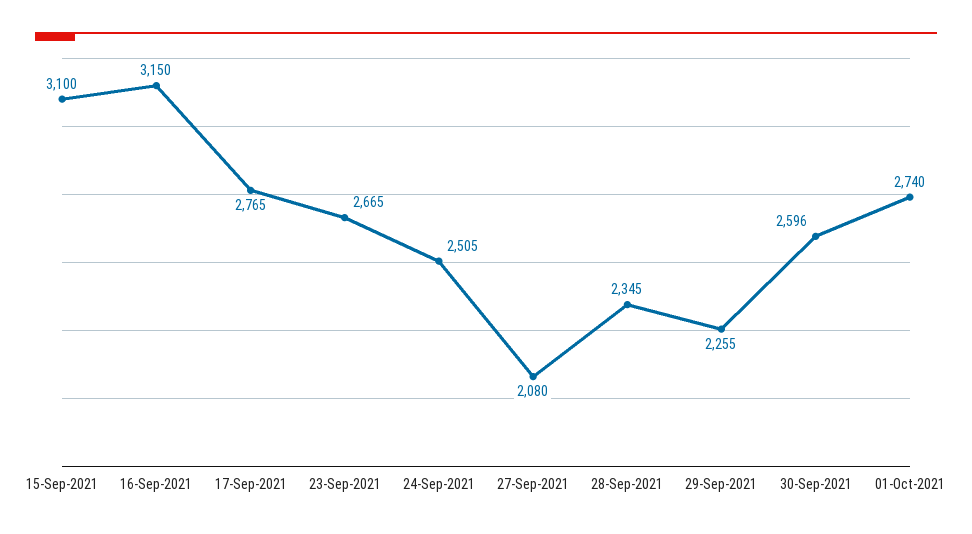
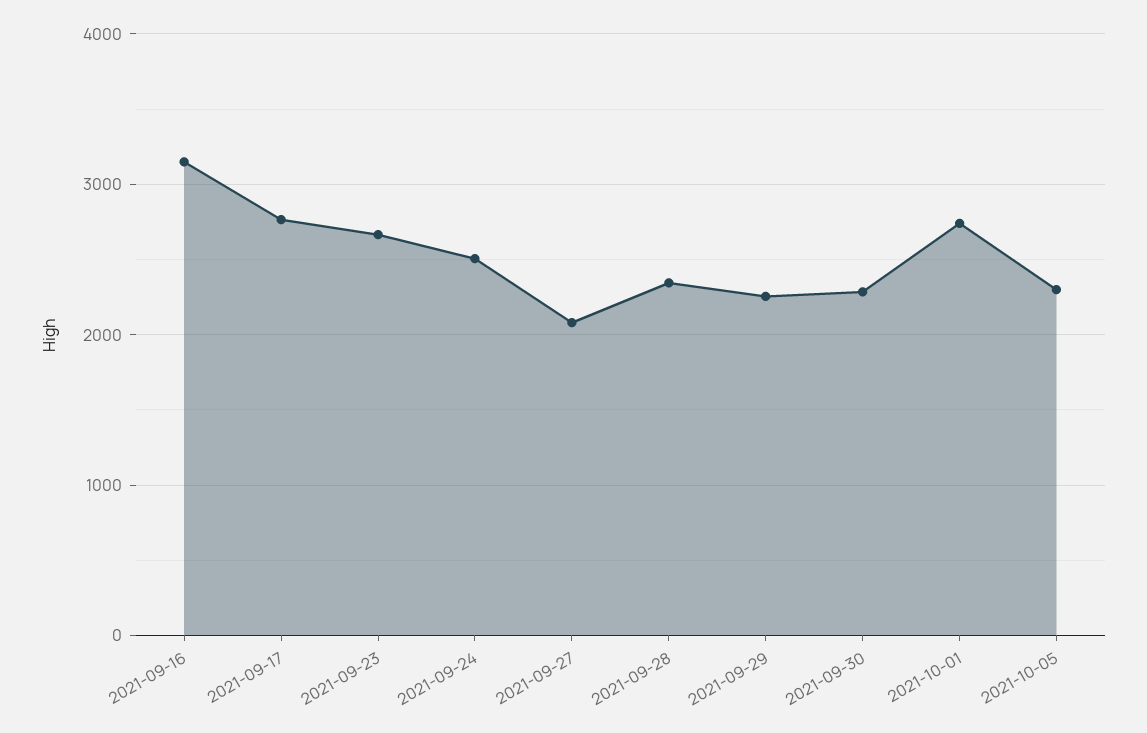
15-Sep-2021: 3100 -> none
30-Sep-2021: 2596 -> 2300
2021-10-05: none -> 2300

